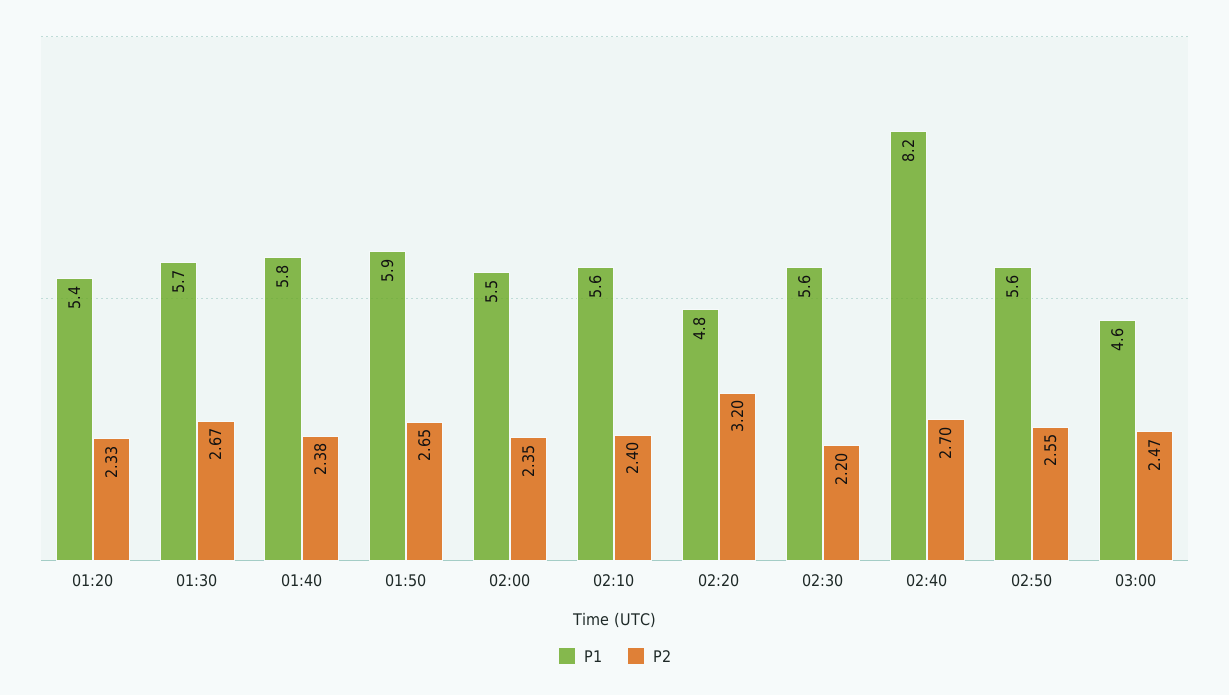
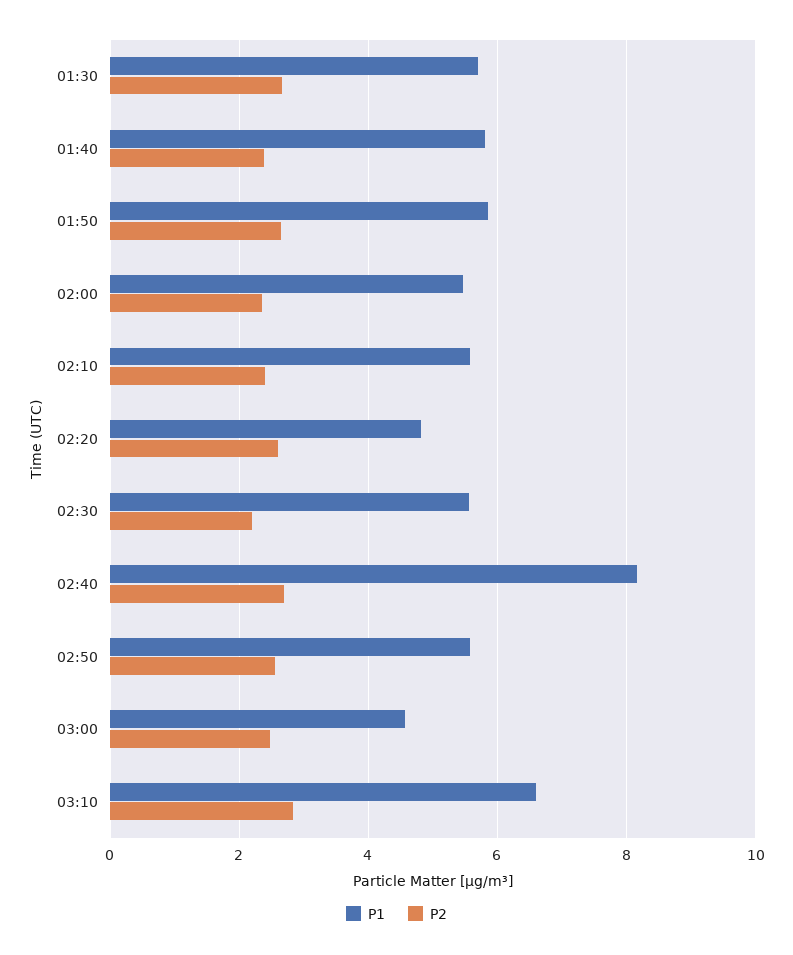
P1, 01:20: 5.4 -> none
P2, 01:20: 2.33 -> none
P2, 02:20: 3.2 -> 2.6
P1, 03:10: none -> 6.6
P2, 03:10: none -> 2.8

